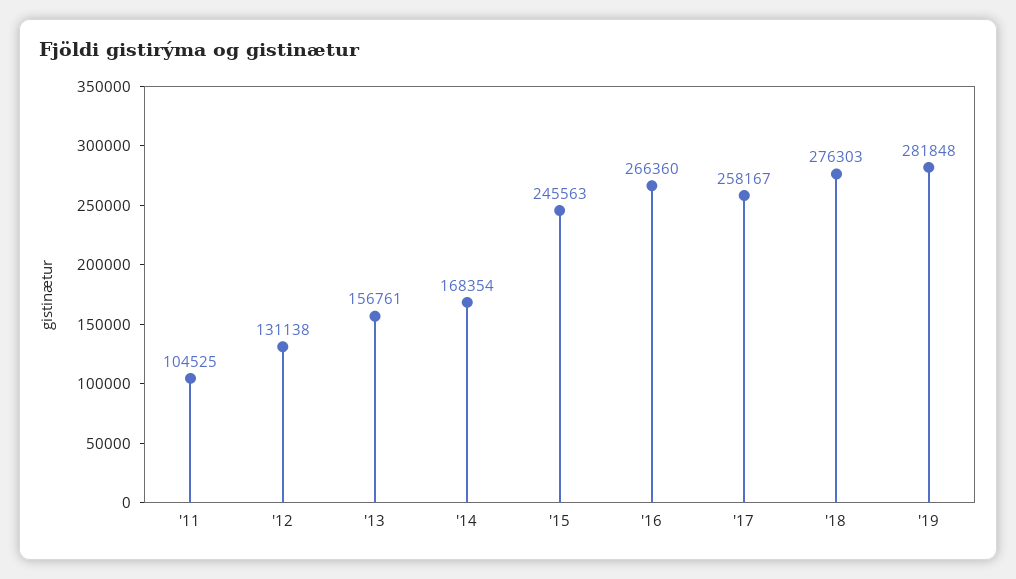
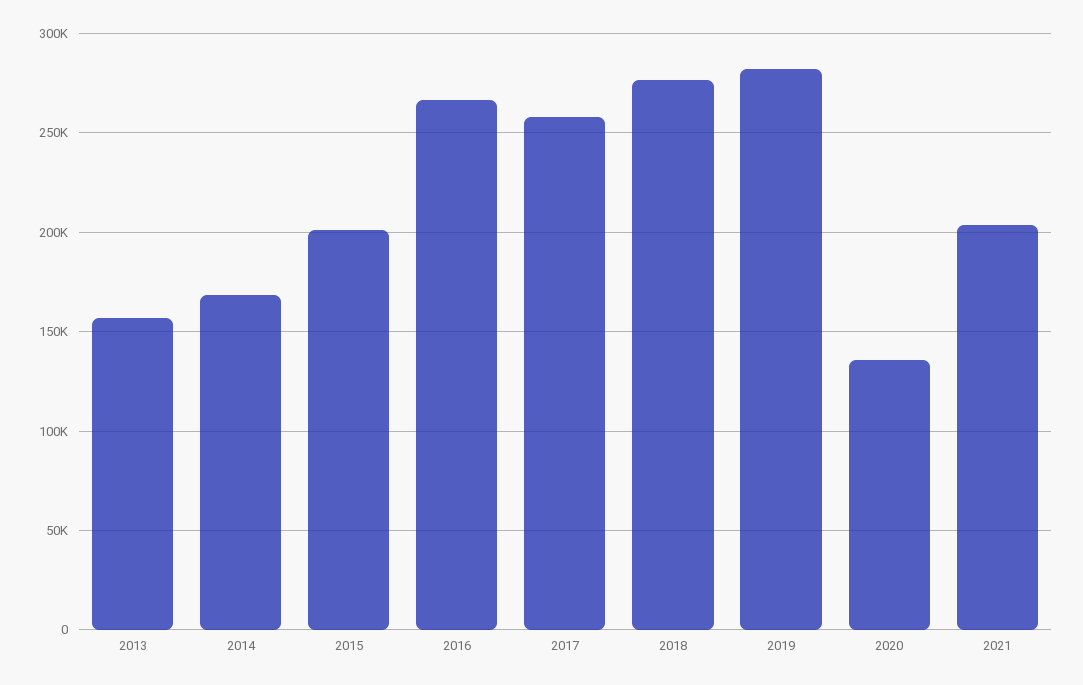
'11: 104525 -> none
'12: 131138 -> none
'15: 245563 -> 200000
2020: none -> 135000
2021: none -> 205000

